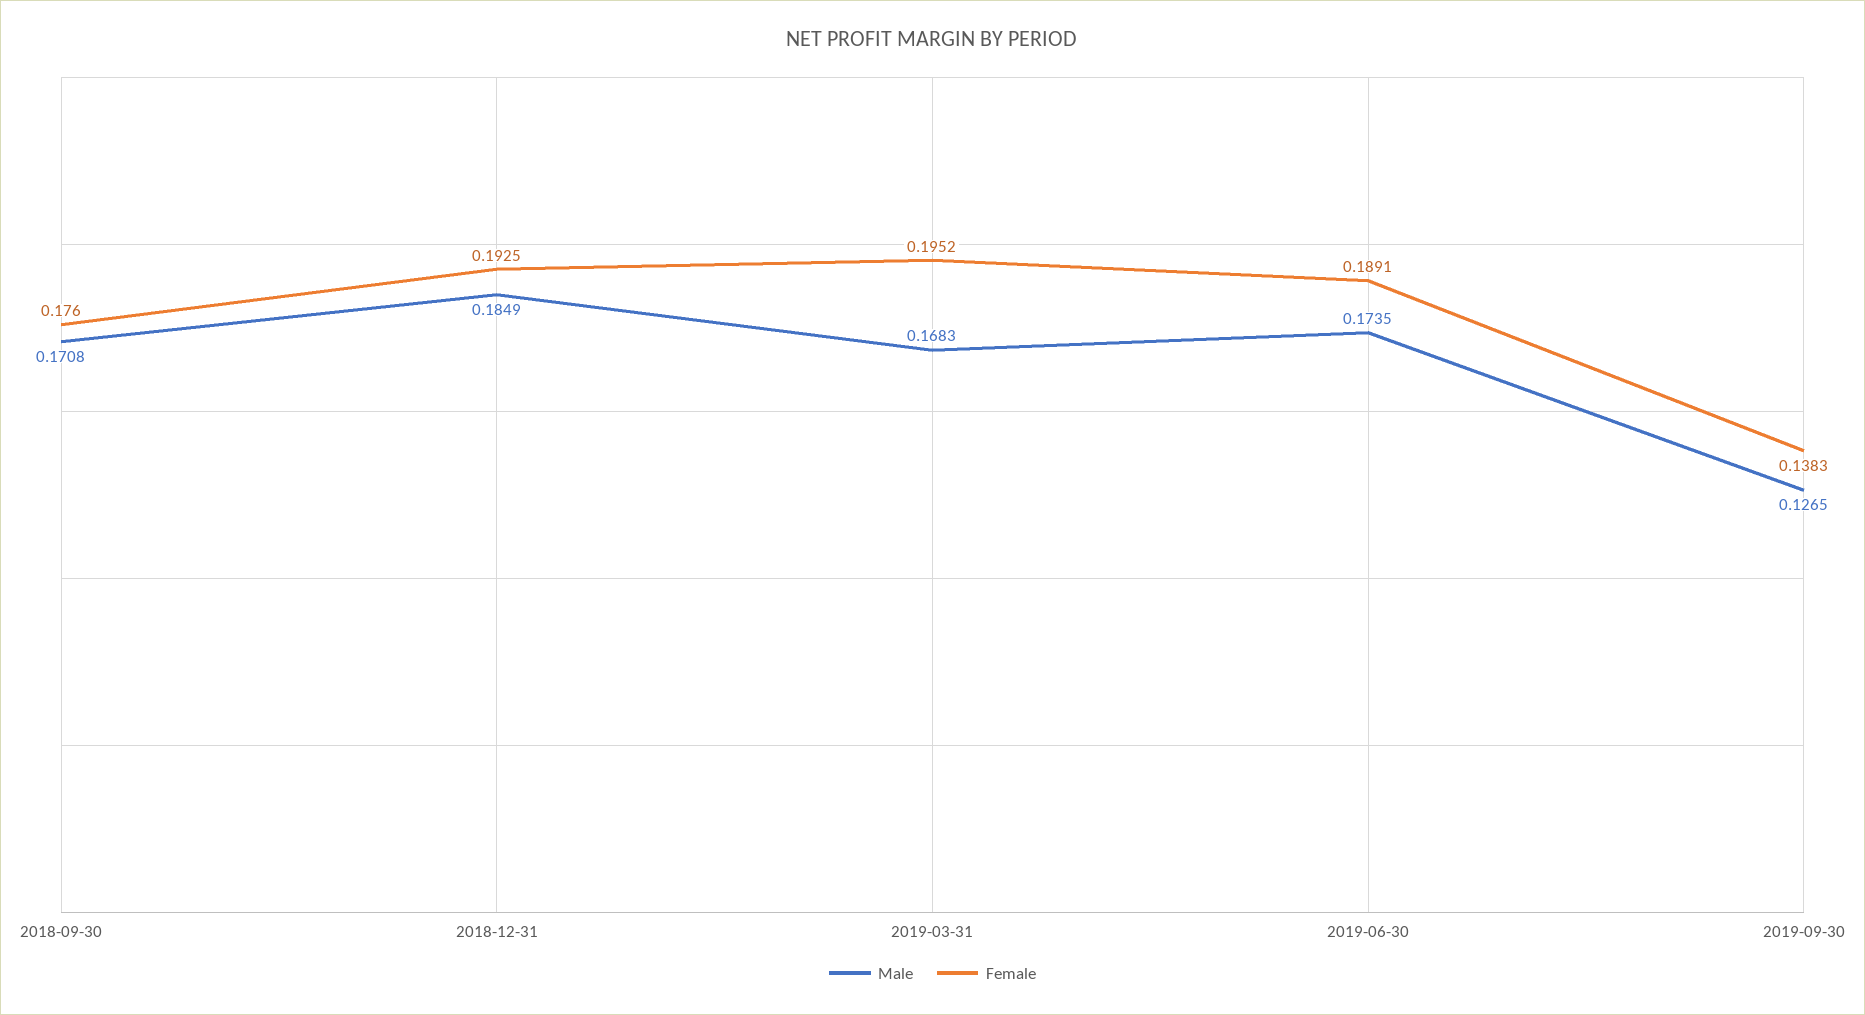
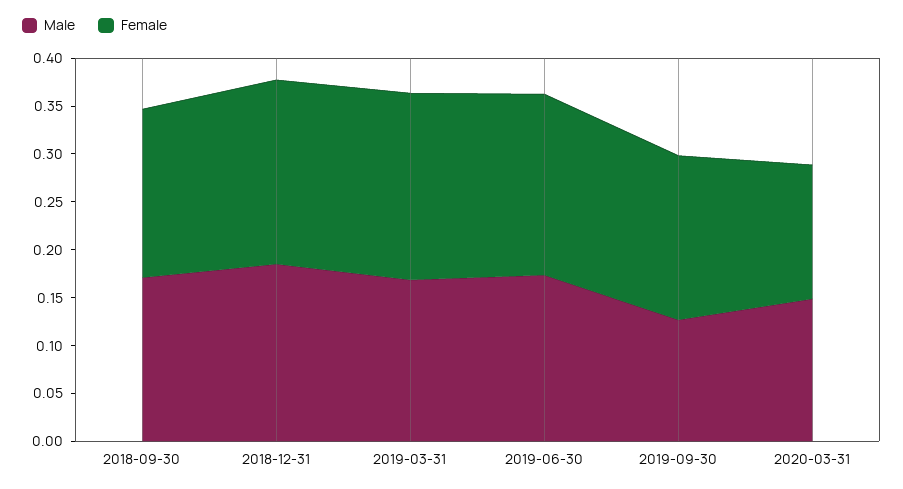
Female, 2019-09-30: 0.1383 -> 0.17
Male, 2020-03-31: none -> 0.15
Female, 2020-03-31: none -> 0.14

